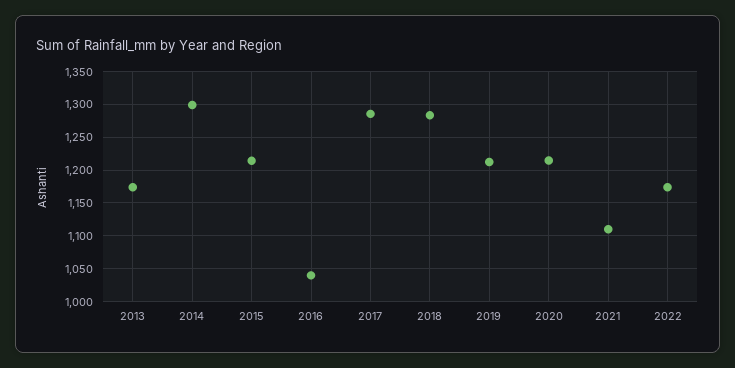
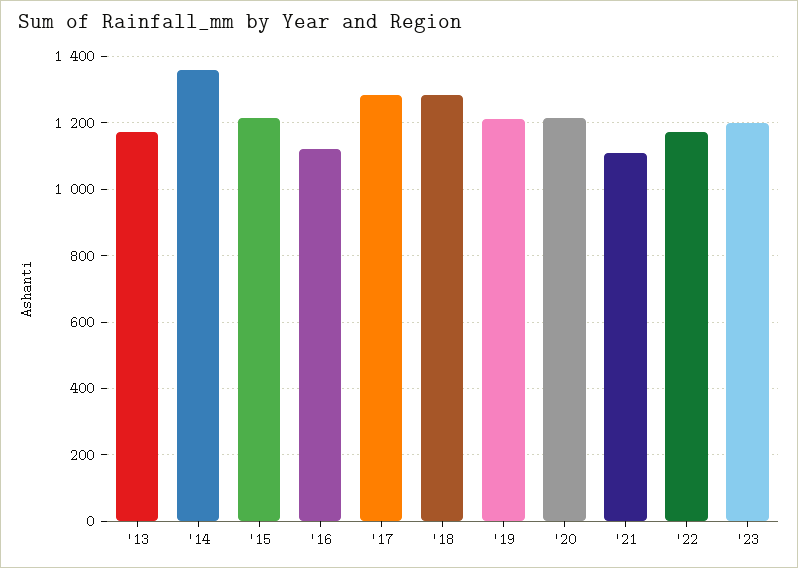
2014: 1300 -> 1360
2016: 1040 -> 1120
'23: none -> 1200

